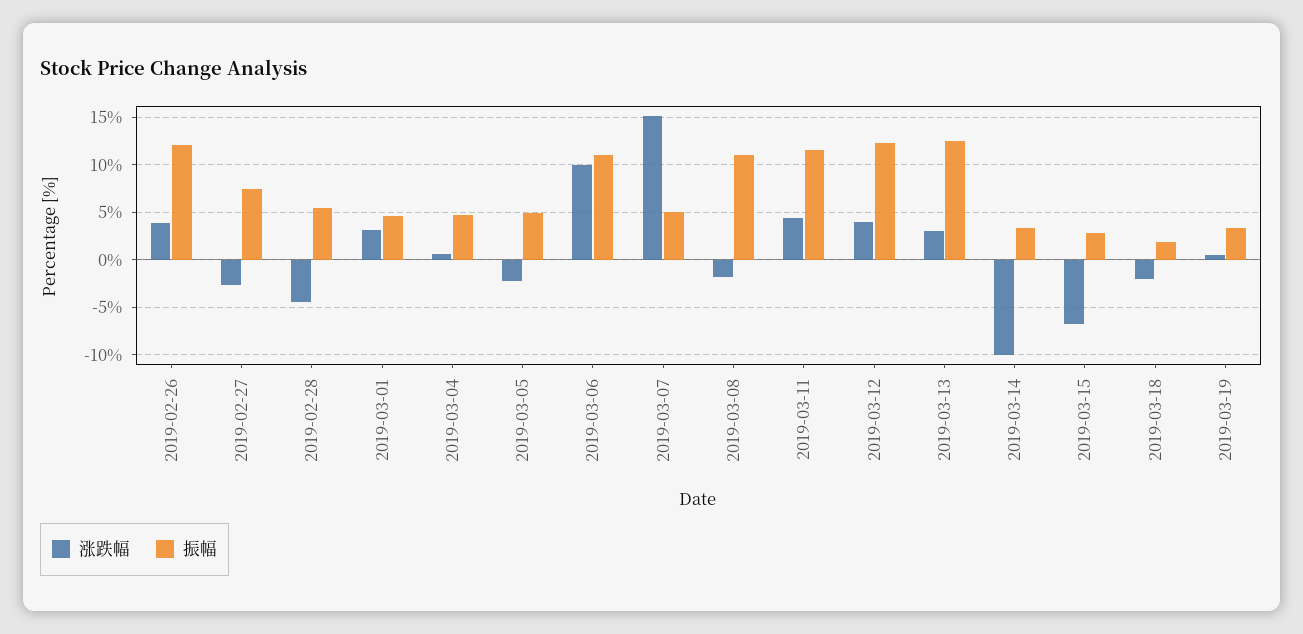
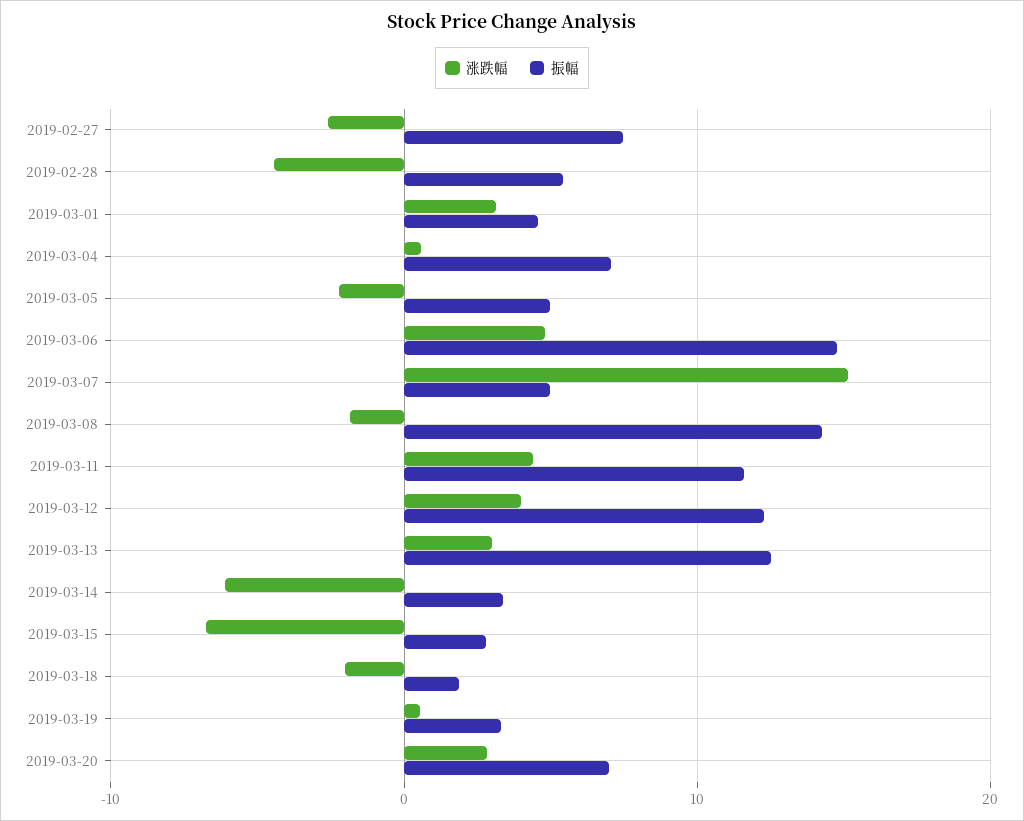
涨跌幅, 2019-02-26: 4 -> none
振幅, 2019-02-26: 12 -> none
振幅, 2019-03-04: 5 -> 7
涨跌幅, 2019-03-06: 10 -> 5
振幅, 2019-03-06: 11 -> 15
振幅, 2019-03-08: 11 -> 14
涨跌幅, 2019-03-14: -10 -> -6
涨跌幅, 2019-03-20: none -> 3
振幅, 2019-03-20: none -> 7

